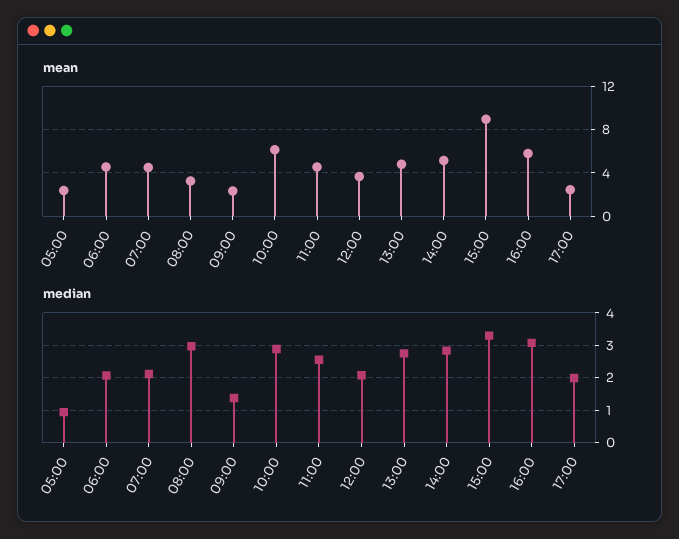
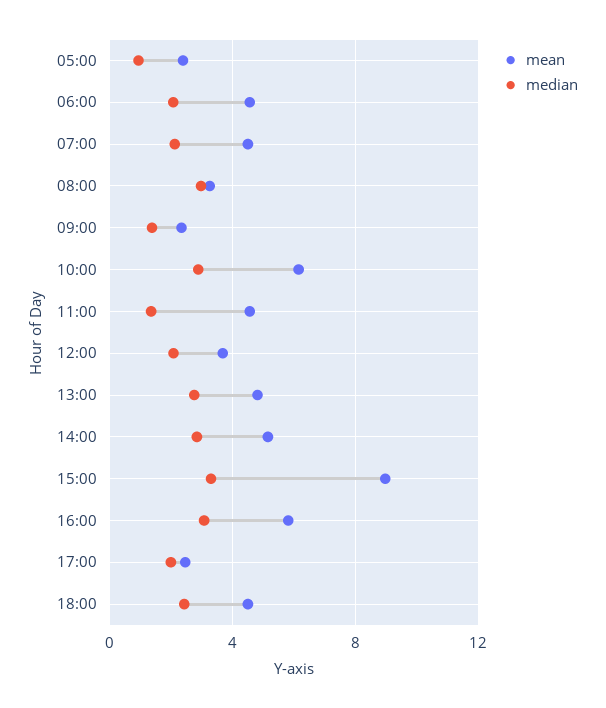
median, 11:00: 2.6 -> 1.5
mean, 18:00: none -> 4.5
median, 18:00: none -> 2.5

